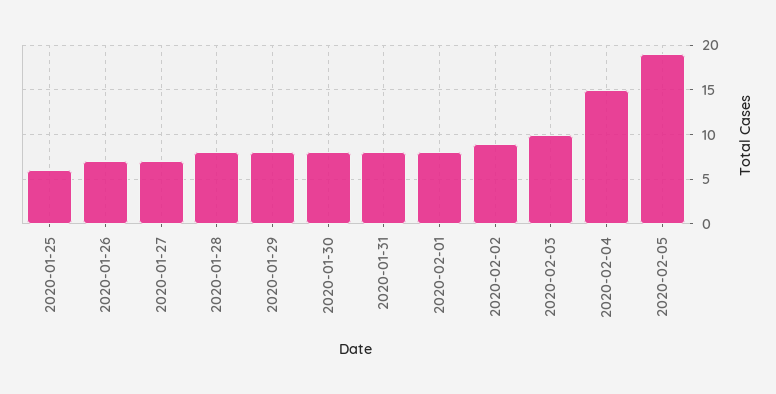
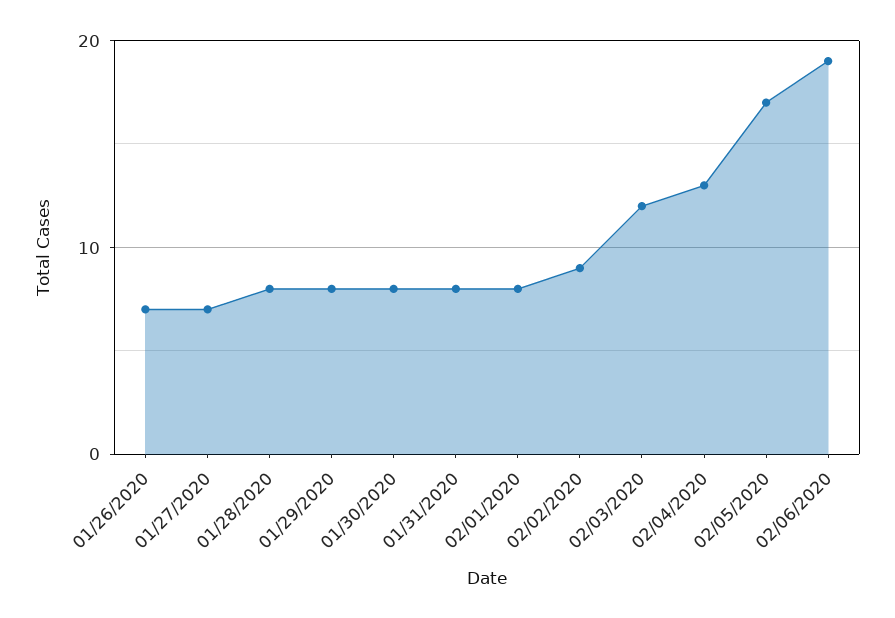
2020-01-25: 6 -> none
2020-02-03: 10 -> 12
2020-02-04: 15 -> 13
2020-02-05: 19 -> 17
02/06/2020: none -> 19

